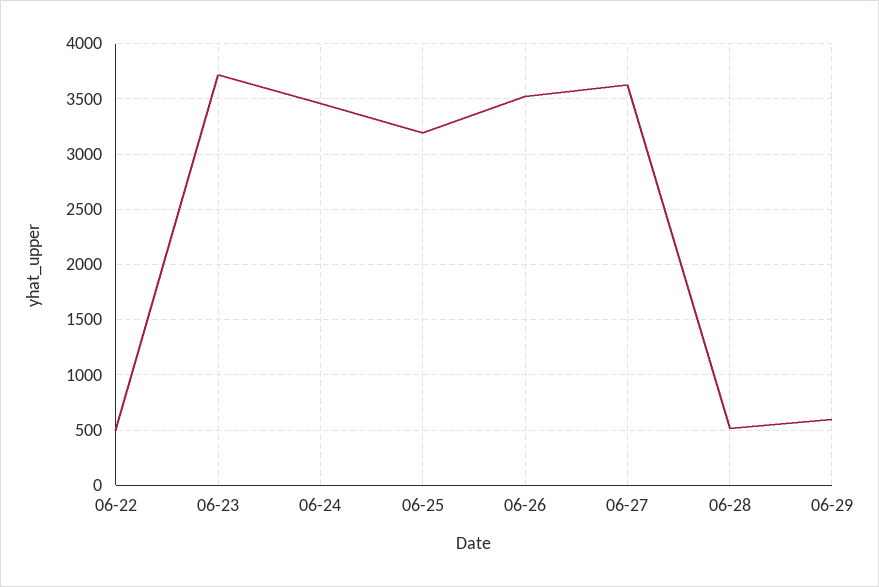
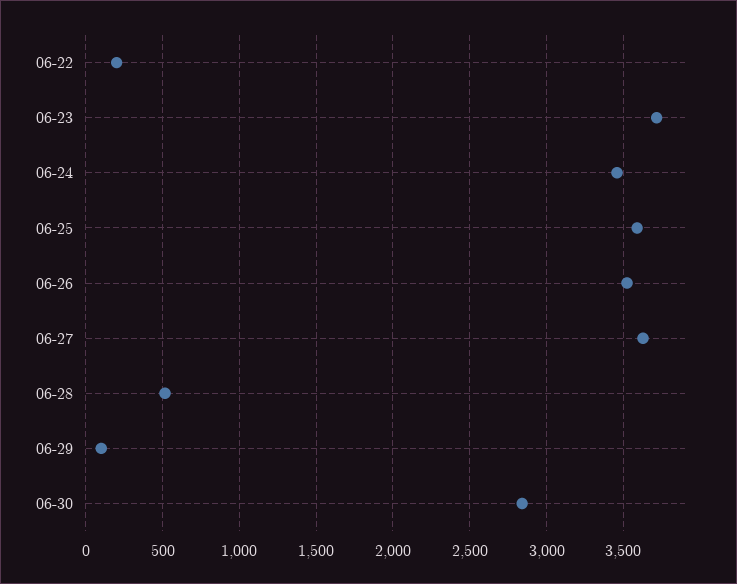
06-22: 500 -> 200
06-25: 3200 -> 3600
06-29: 600 -> 100
06-30: none -> 2850

